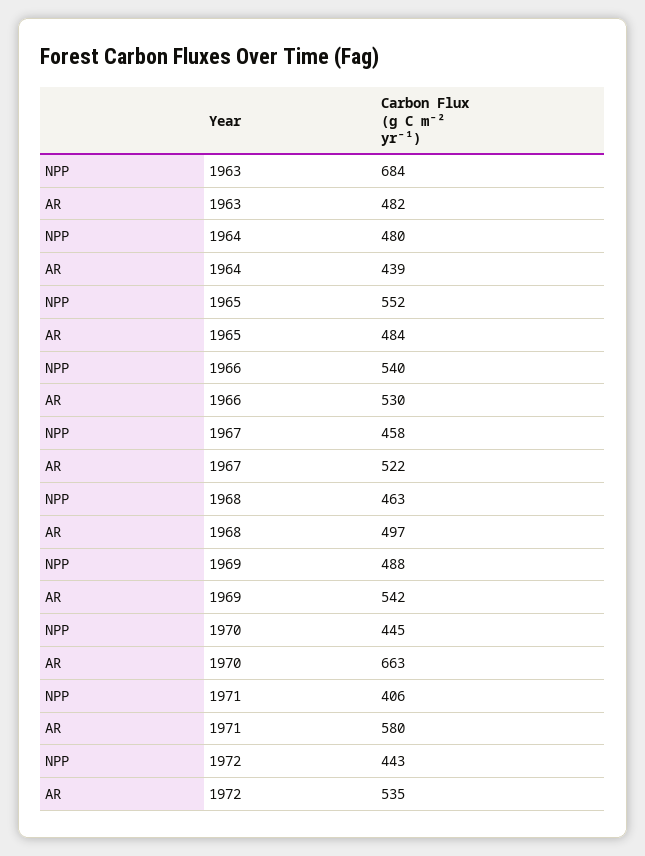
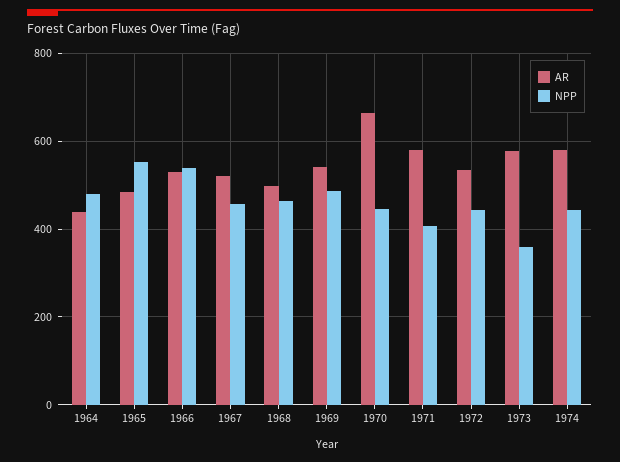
NPP, 1963: 684 -> none
AR, 1963: 482 -> none
AR, 1973: none -> 580
NPP, 1973: none -> 360
AR, 1974: none -> 580
NPP, 1974: none -> 440

